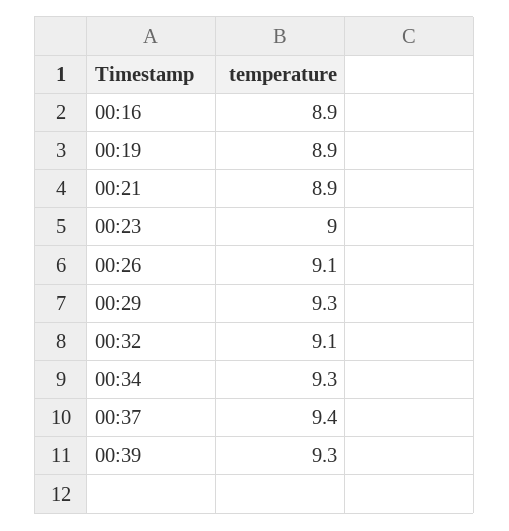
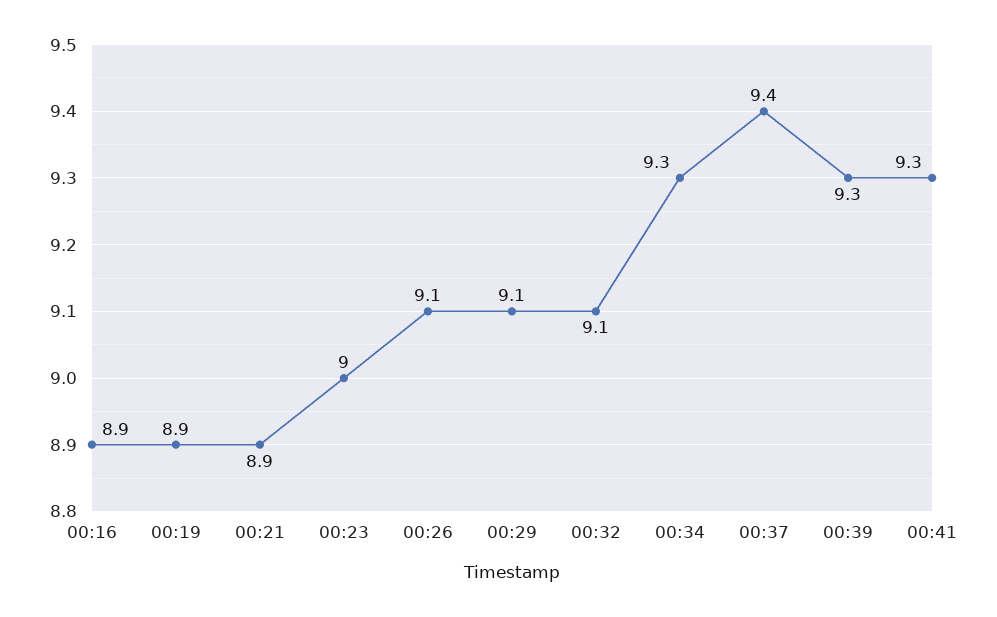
00:29: 9.3 -> 9.1
00:41: none -> 9.3

